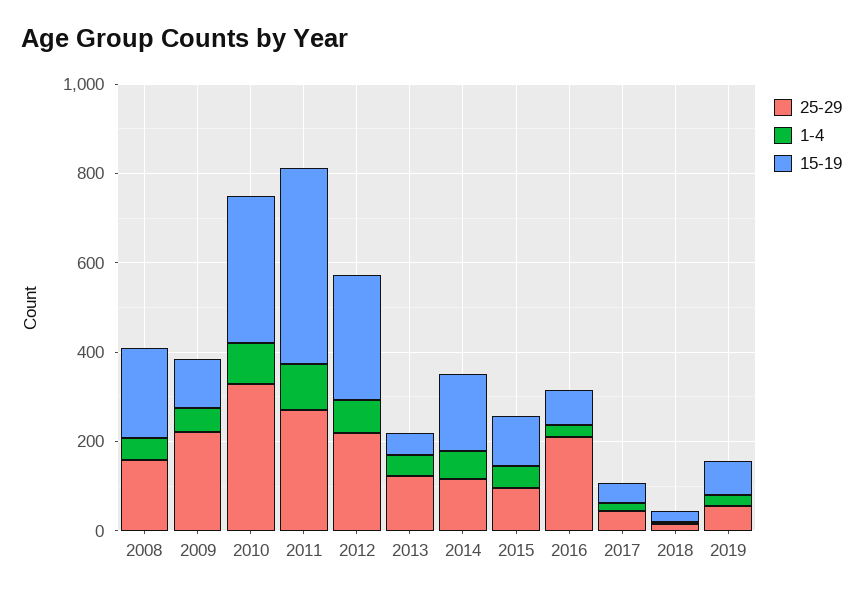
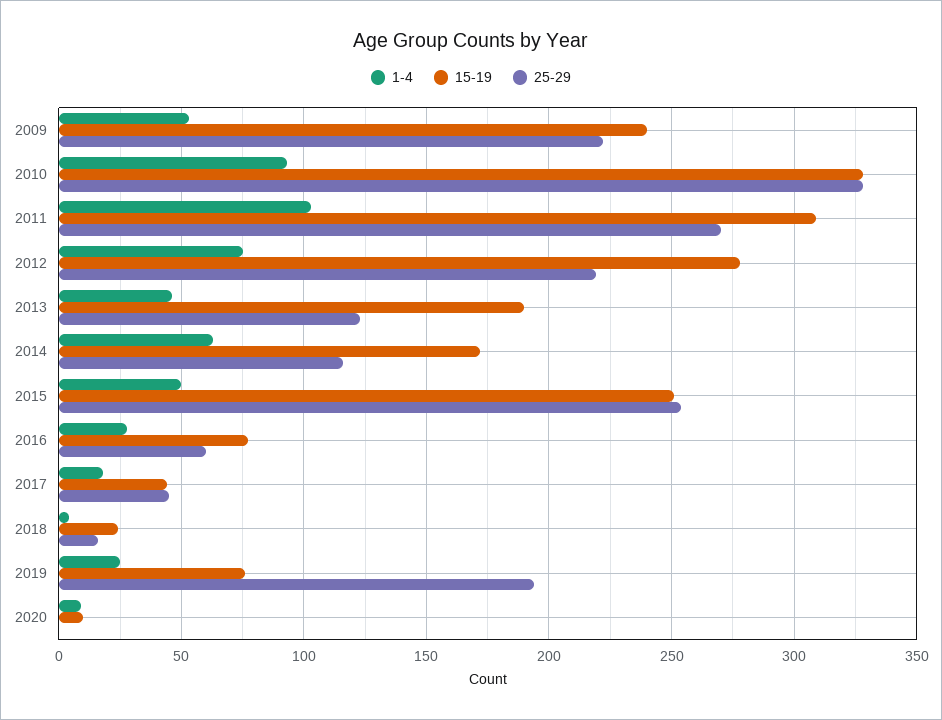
25-29, 2008: 150 -> none
1-4, 2008: 50 -> none
15-19, 2008: 200 -> none
15-19, 2009: 100 -> 240
15-19, 2011: 450 -> 310
15-19, 2013: 50 -> 190
25-29, 2015: 100 -> 255
15-19, 2015: 100 -> 250
25-29, 2016: 200 -> 60
25-29, 2019: 50 -> 195
1-4, 2020: none -> 10
15-19, 2020: none -> 10
25-29, 2020: none -> 0

